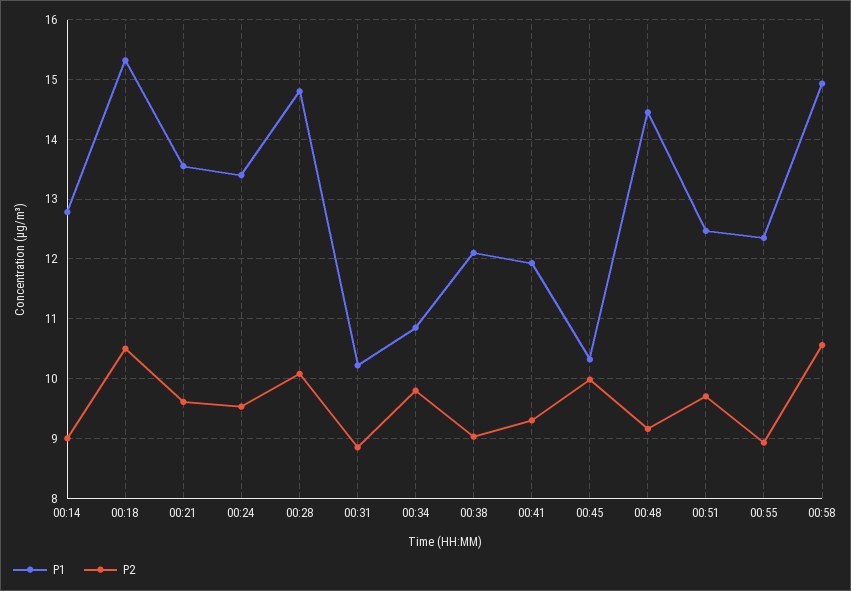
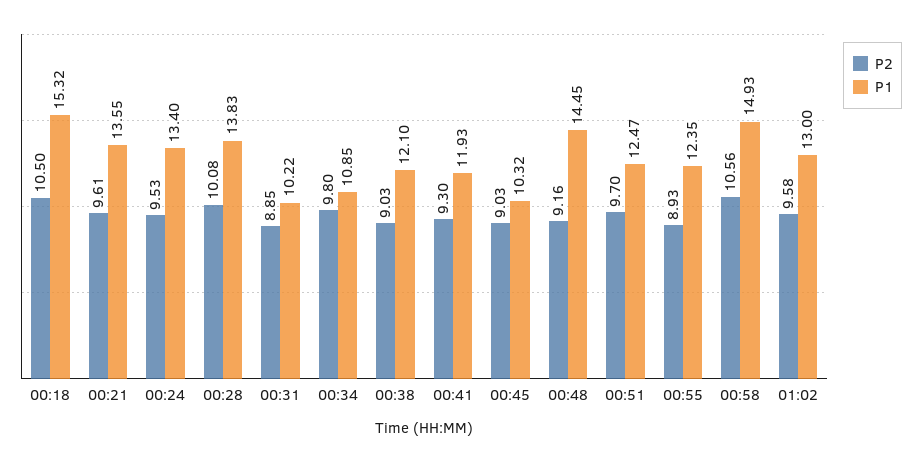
P1, 00:14: 12.8 -> none
P2, 00:14: 9 -> none
P1, 00:28: 14.8 -> 13.83
P2, 00:45: 10 -> 9.03
P2, 01:02: none -> 9.58
P1, 01:02: none -> 13

